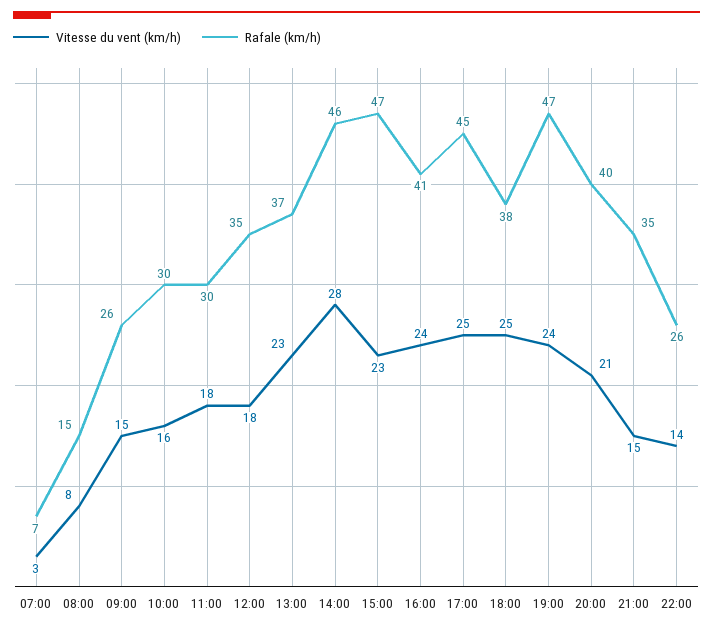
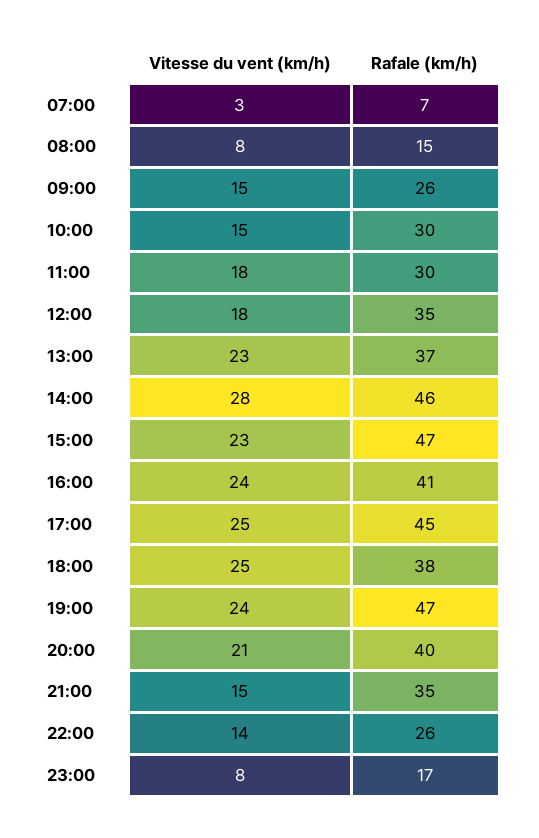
Vitesse du vent (km/h), 10:00: 16 -> 15
Vitesse du vent (km/h), 23:00: none -> 8
Rafale (km/h), 23:00: none -> 17

